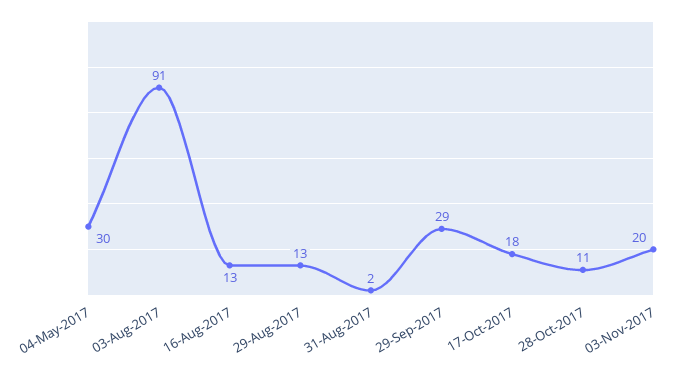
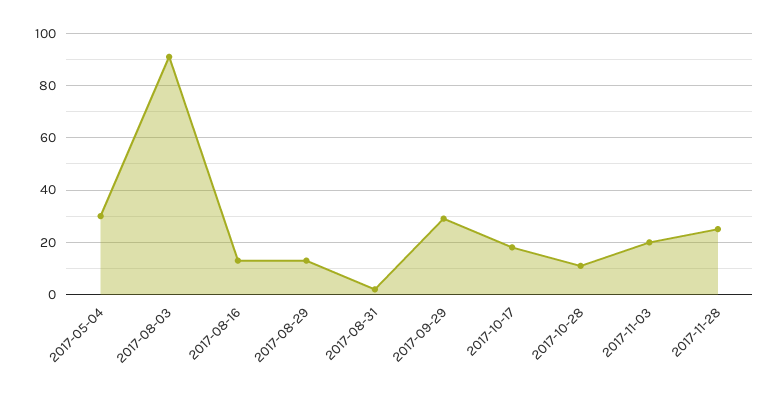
2017-11-28: none -> 25

